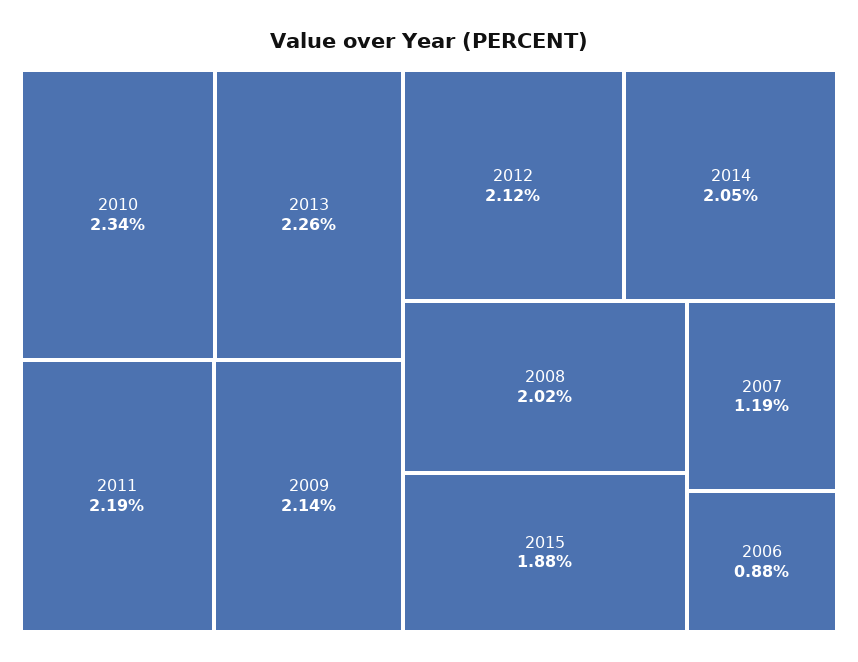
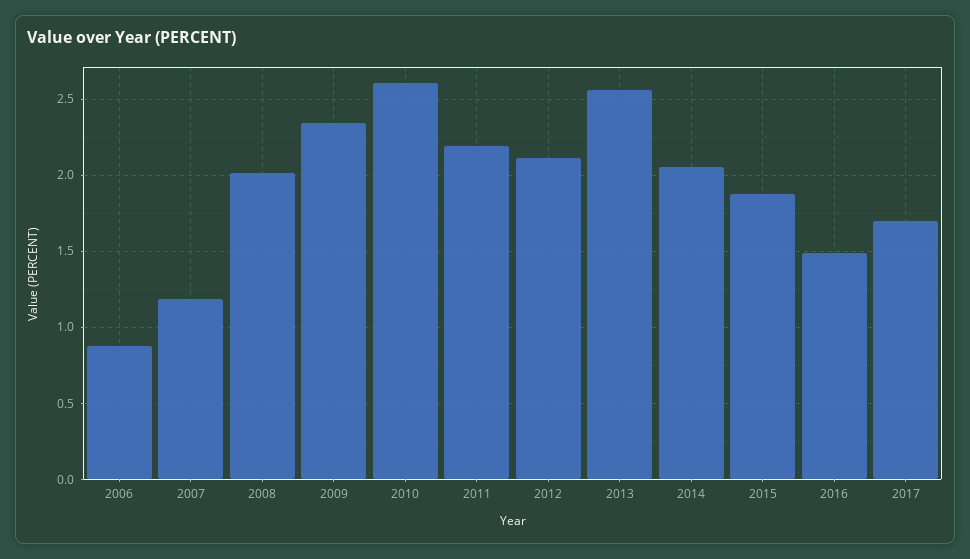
2010: 2.34 -> 2.6
2013: 2.26 -> 2.55
2009: 2.14 -> 2.35
2016: none -> 1.5
2017: none -> 1.7

